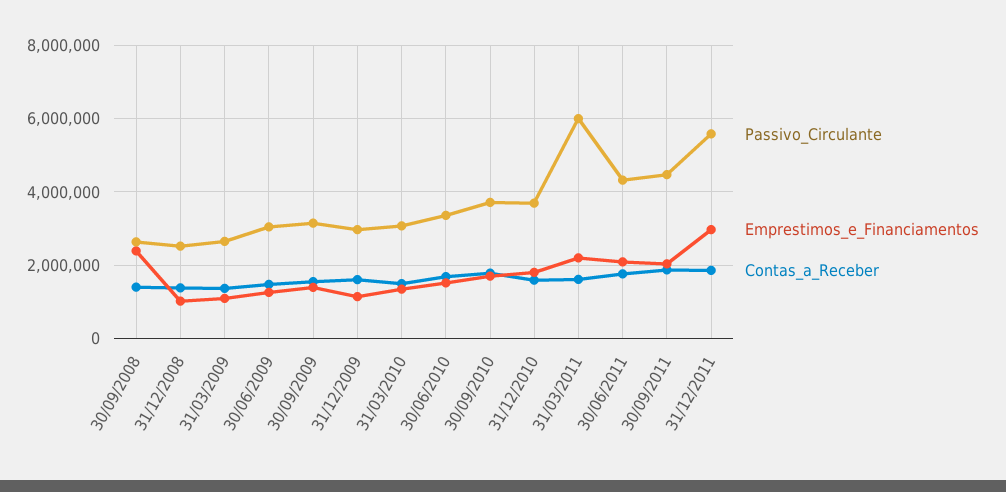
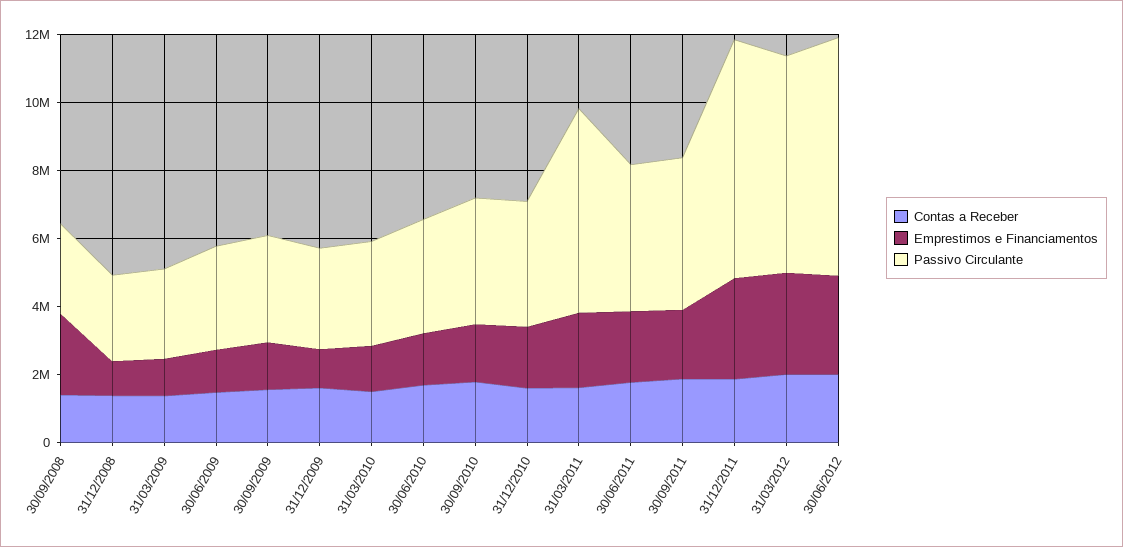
Passivo_Circulante, 31/12/2011: 5600000 -> 7000000
Contas_a_Receber, 31/03/2012: none -> 2000000
Emprestimos_e_Financiamentos, 31/03/2012: none -> 3000000
Passivo_Circulante, 31/03/2012: none -> 6500000
Contas_a_Receber, 30/06/2012: none -> 2000000
Emprestimos_e_Financiamentos, 30/06/2012: none -> 3000000
Passivo_Circulante, 30/06/2012: none -> 7000000

